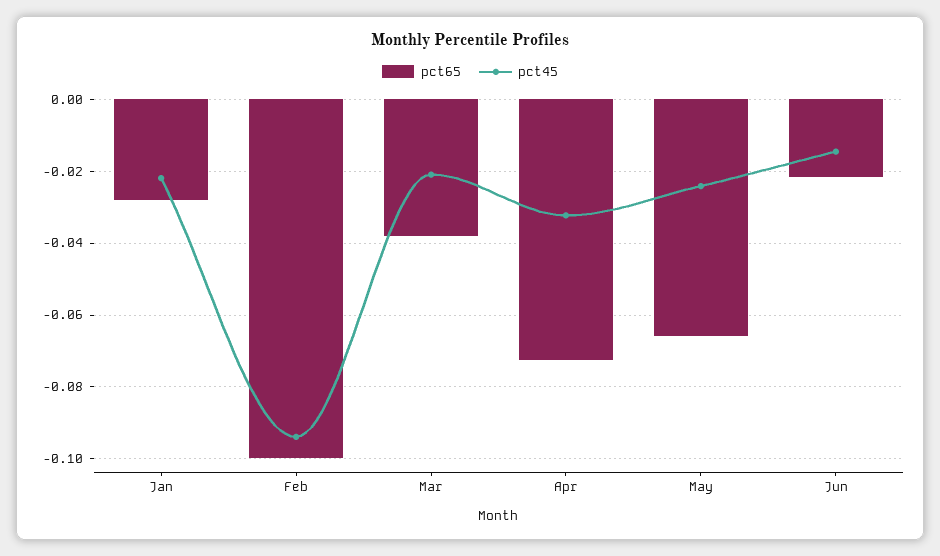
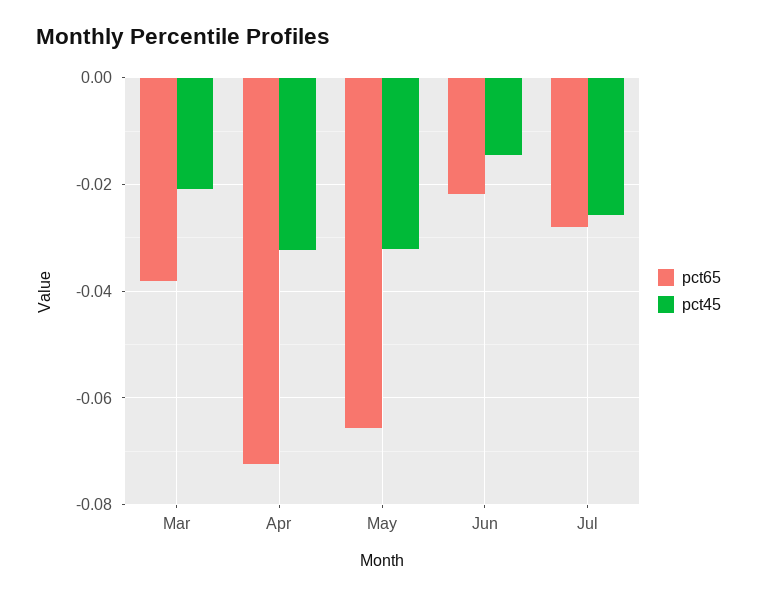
pct65, Jan: -0.028 -> none
pct45, Jan: -0.022 -> none
pct65, Feb: -0.1 -> none
pct45, Feb: -0.094 -> none
pct45, May: -0.024 -> -0.032
pct65, Jul: none -> -0.028
pct45, Jul: none -> -0.026

